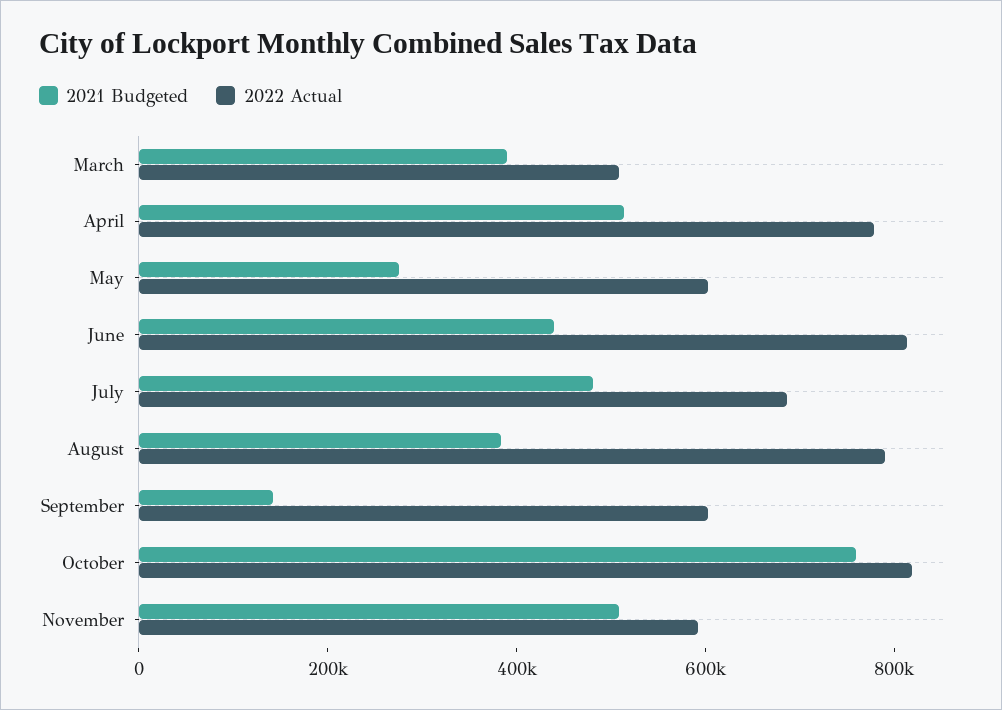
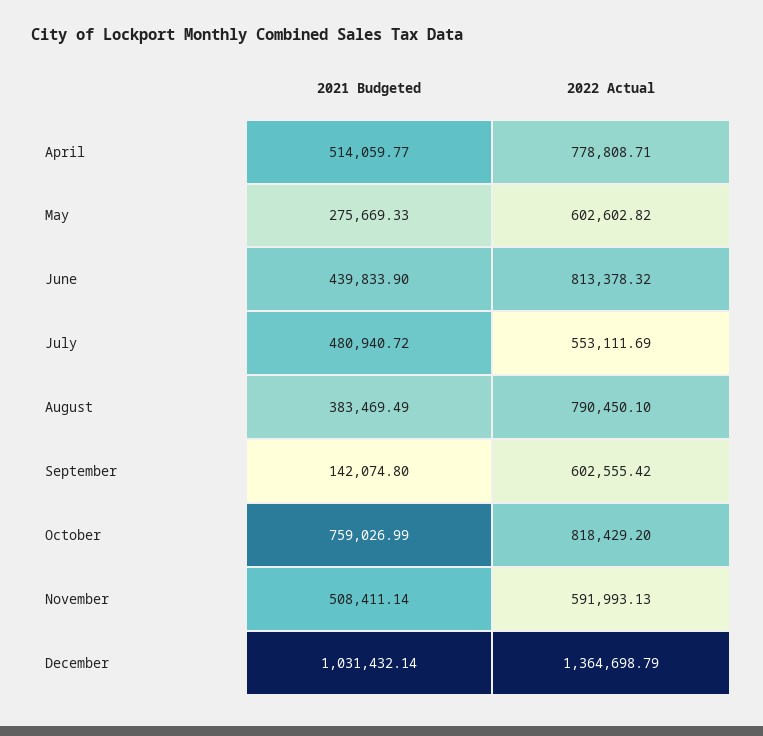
2021 Budgeted, March: 400000 -> none
2022 Actual, March: 500000 -> none
2022 Actual, July: 700000 -> 553111.69
2021 Budgeted, December: none -> 1031432.14
2022 Actual, December: none -> 1364698.79

